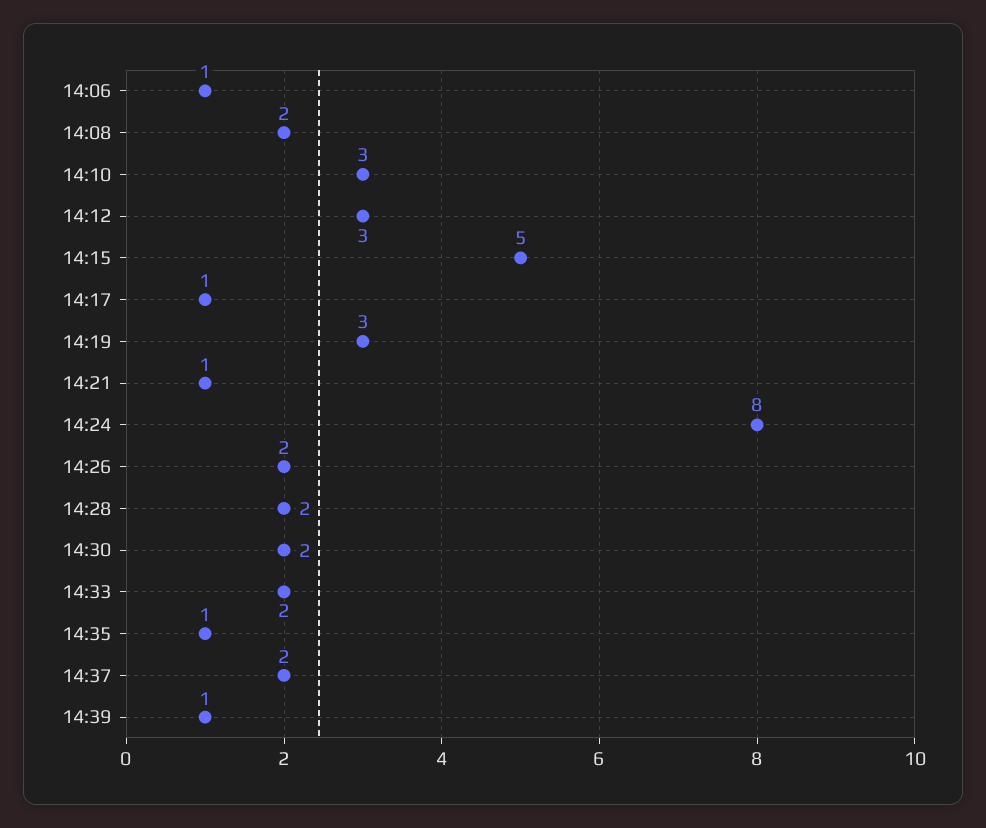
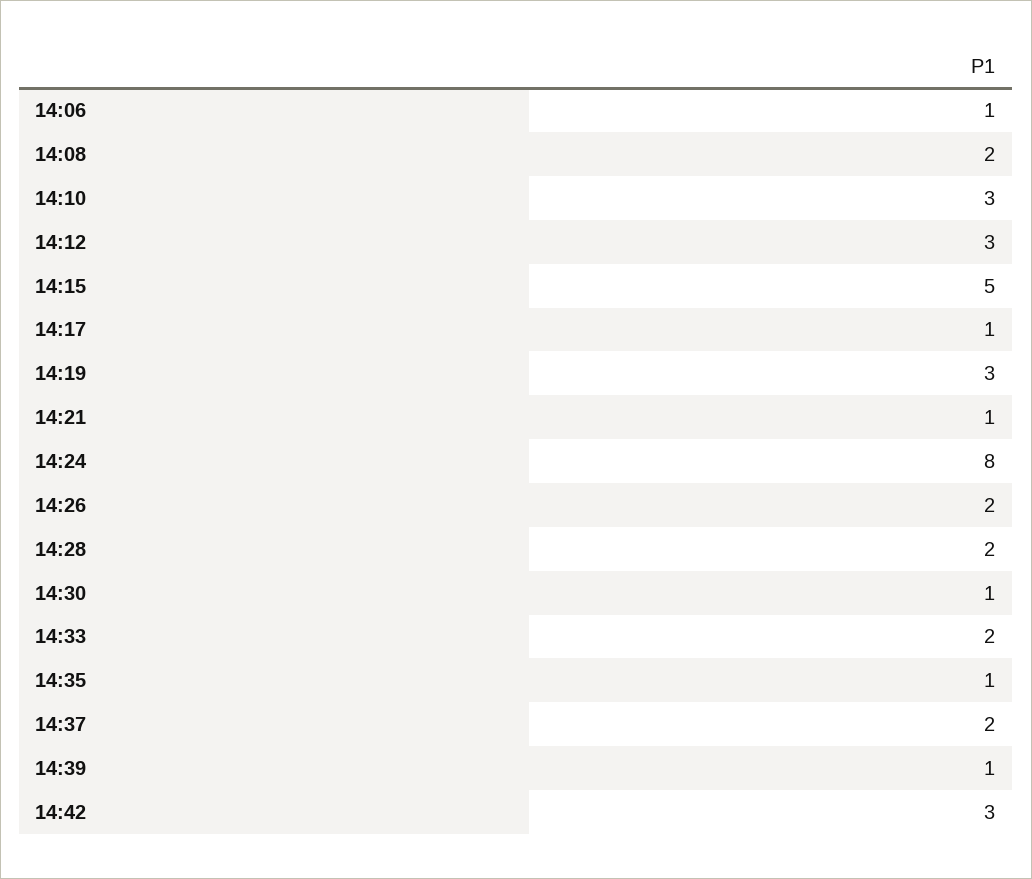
14:30: 2 -> 1
14:42: none -> 3

